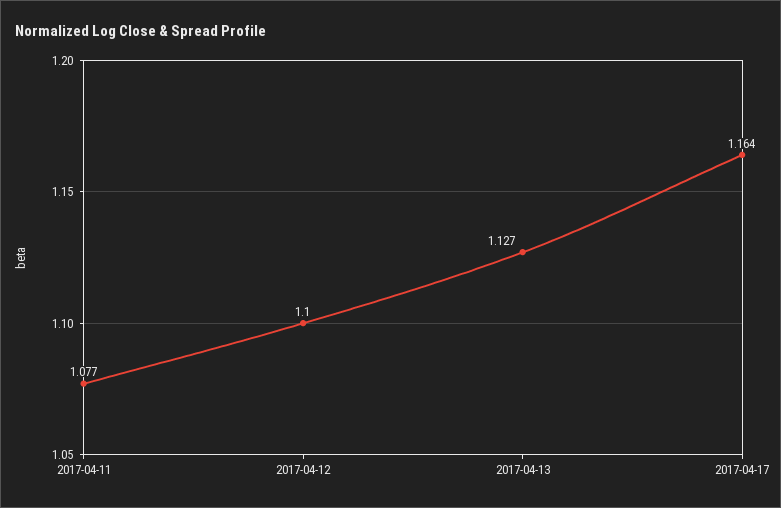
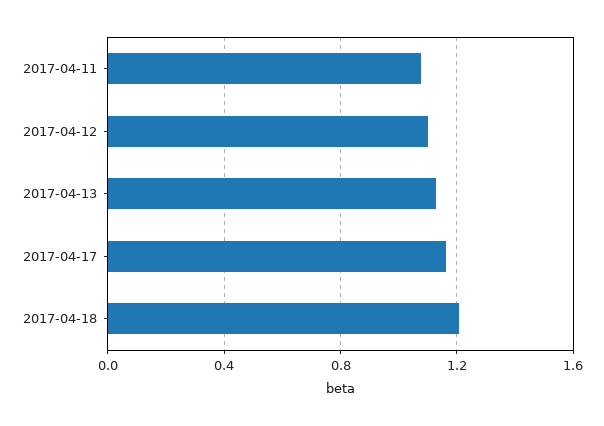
2017-04-18: none -> 1.2

